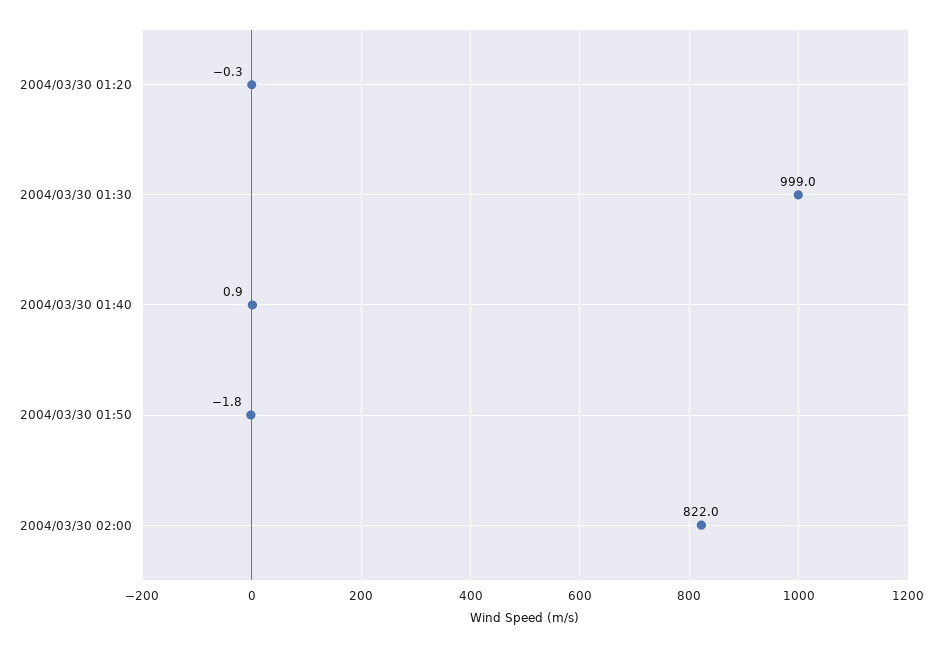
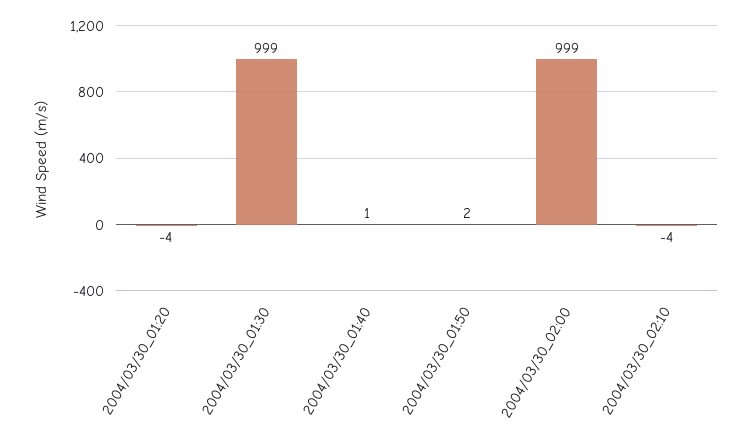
2004/03/30 01:20: -0.3 -> -4
2004/03/30 01:50: -1.8 -> 2
2004/03/30 02:00: 822 -> 999
2004/03/30_02:10: none -> -4

